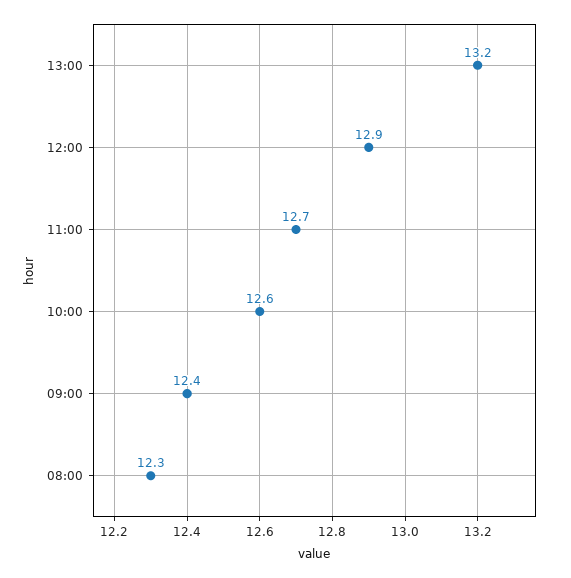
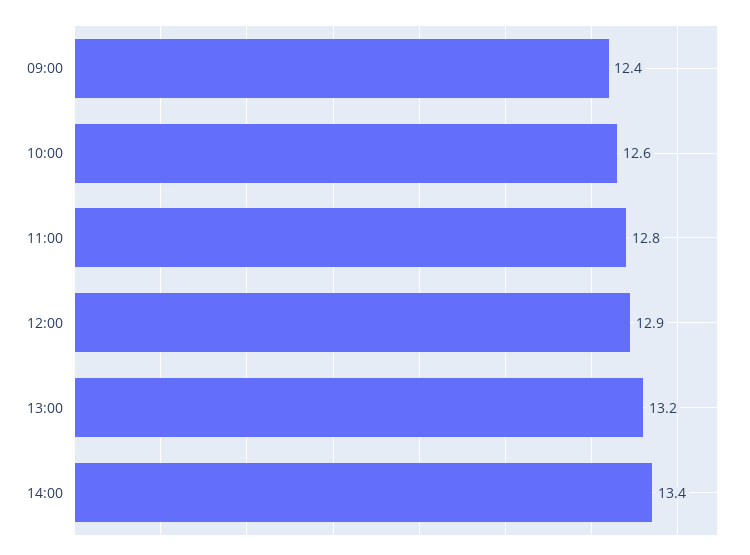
11:00: 12.7 -> 12.8
08:00: 12.3 -> none
14:00: none -> 13.4

